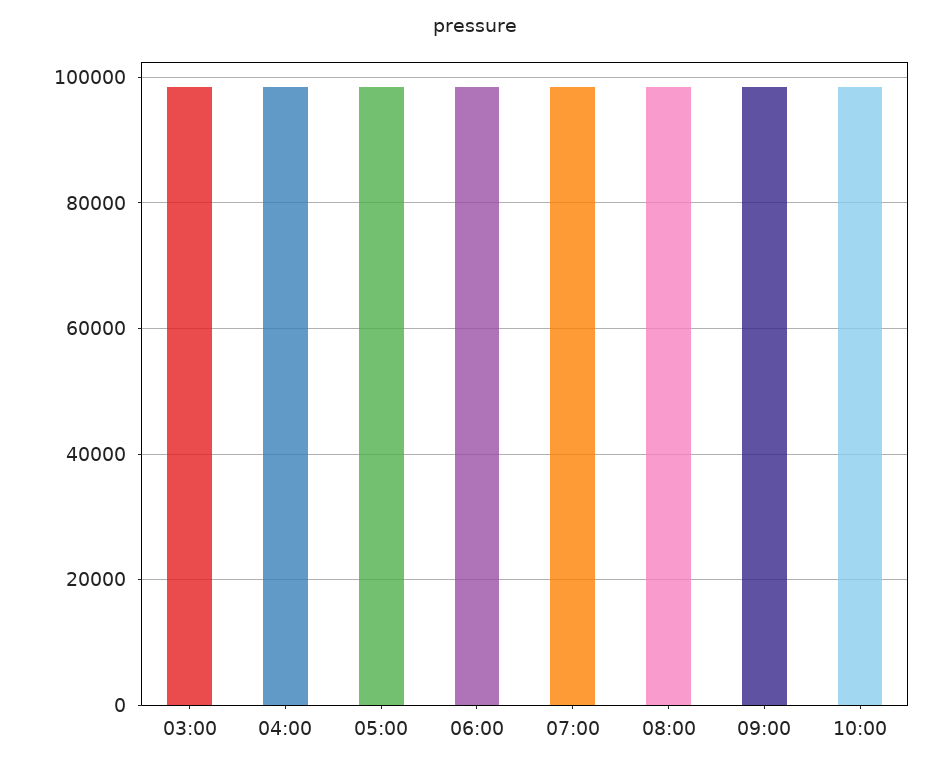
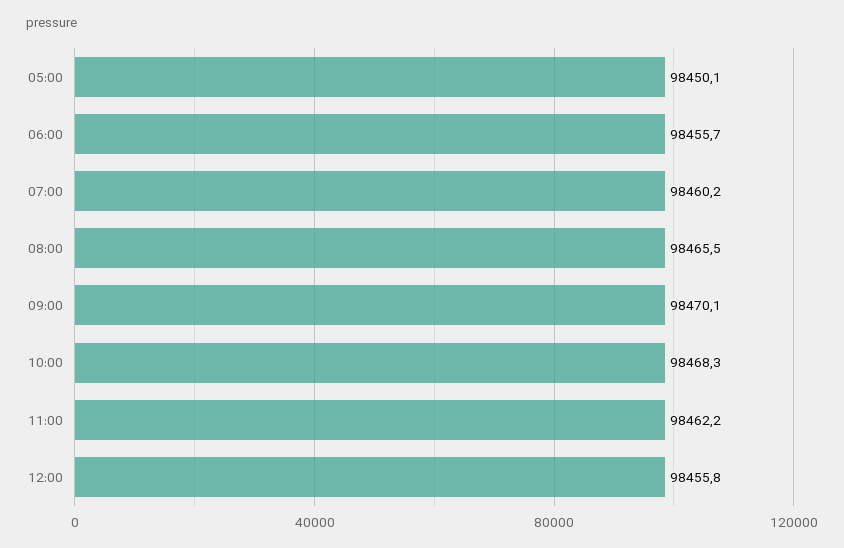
03:00: 98000 -> none
04:00: 98000 -> none
11:00: none -> 98462.2
12:00: none -> 98455.8

